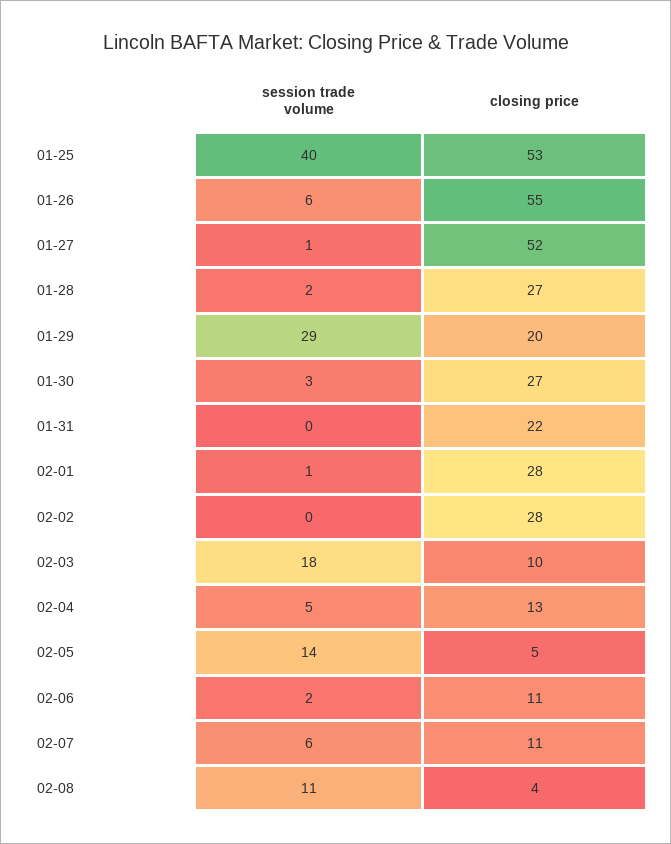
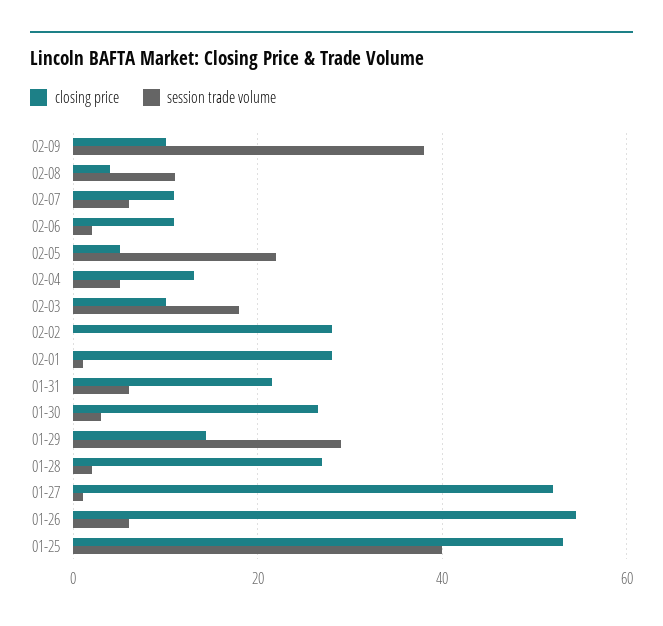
closing price, 01-29: 20 -> 14
session trade volume, 01-31: 0 -> 6
session trade volume, 02-05: 14 -> 22
closing price, 02-09: none -> 10
session trade volume, 02-09: none -> 38

